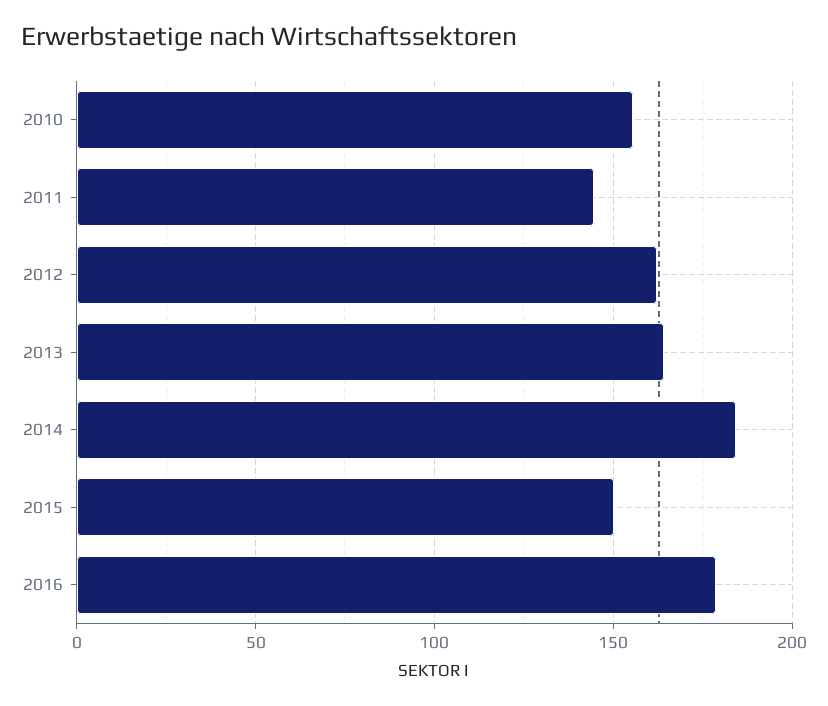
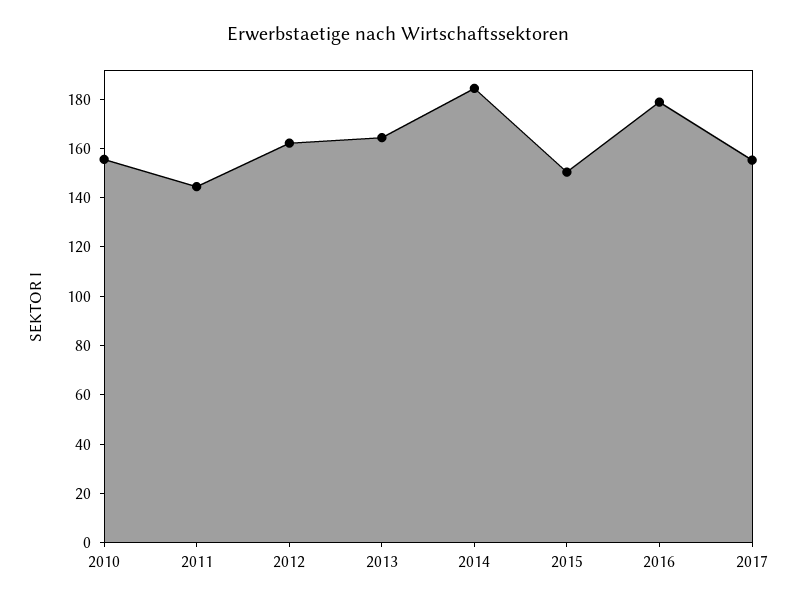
2017: none -> 155

